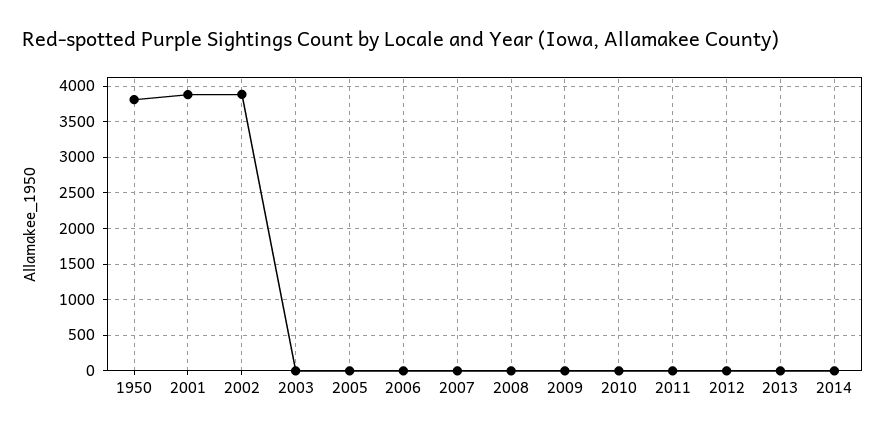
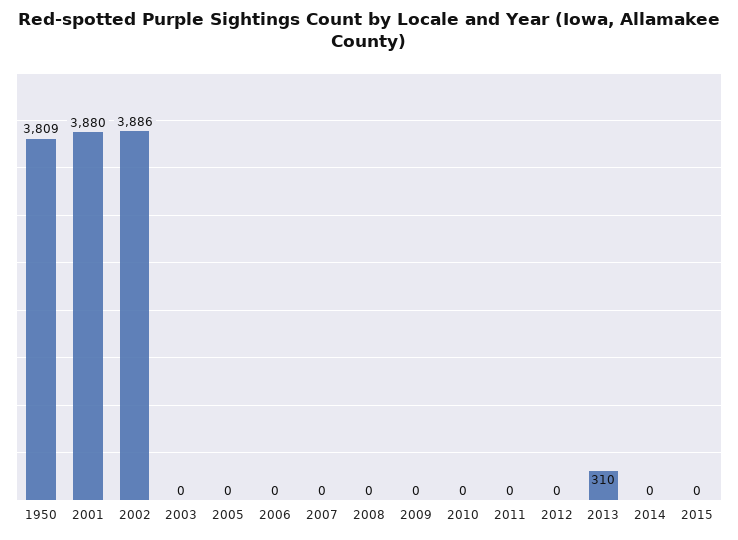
2013: 0 -> 310
2015: none -> 0

